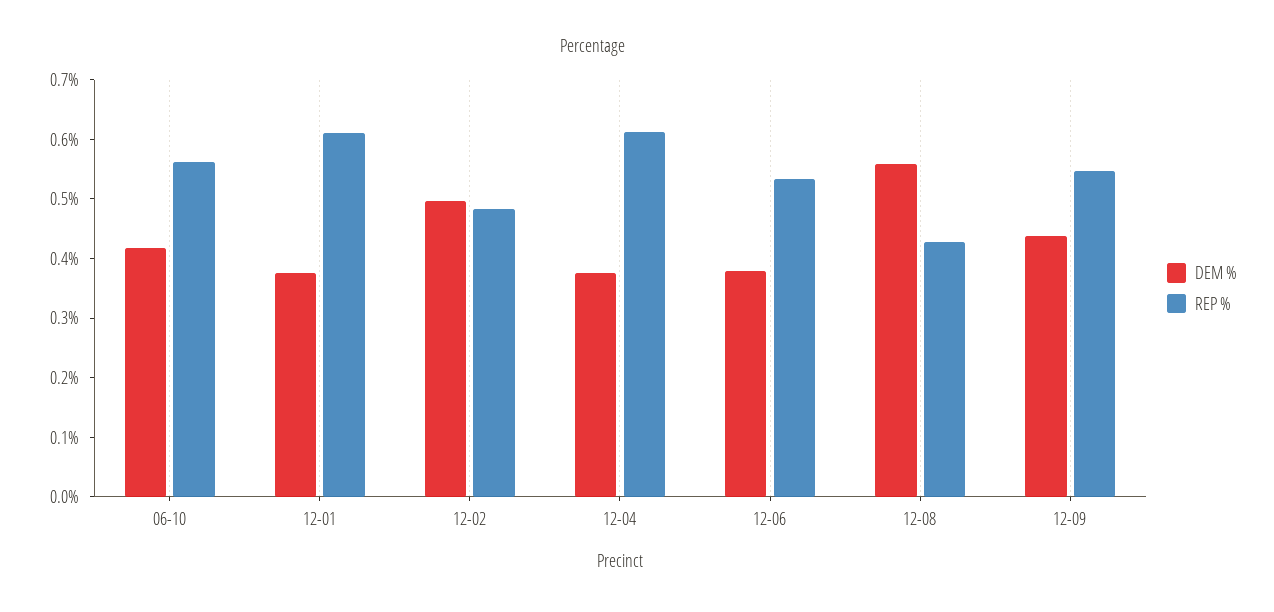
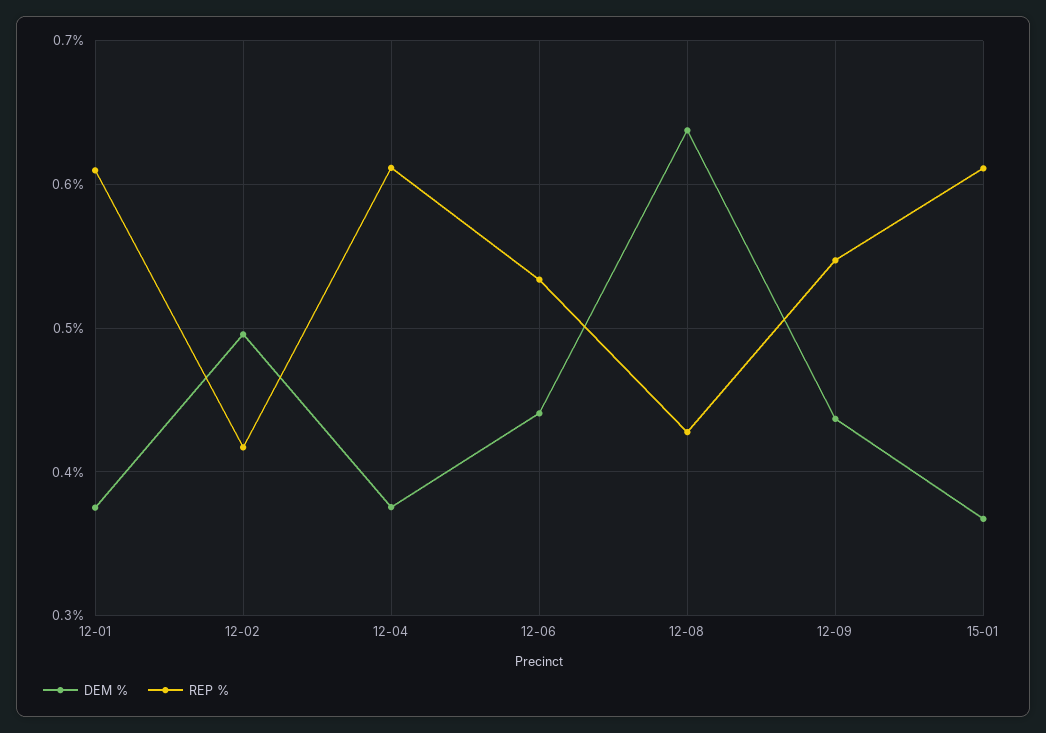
DEM %, 06-10: 0.42 -> none
REP %, 06-10: 0.56 -> none
REP %, 12-02: 0.48 -> 0.42
DEM %, 12-06: 0.38 -> 0.44
DEM %, 12-08: 0.56 -> 0.64
DEM %, 15-01: none -> 0.37
REP %, 15-01: none -> 0.61

